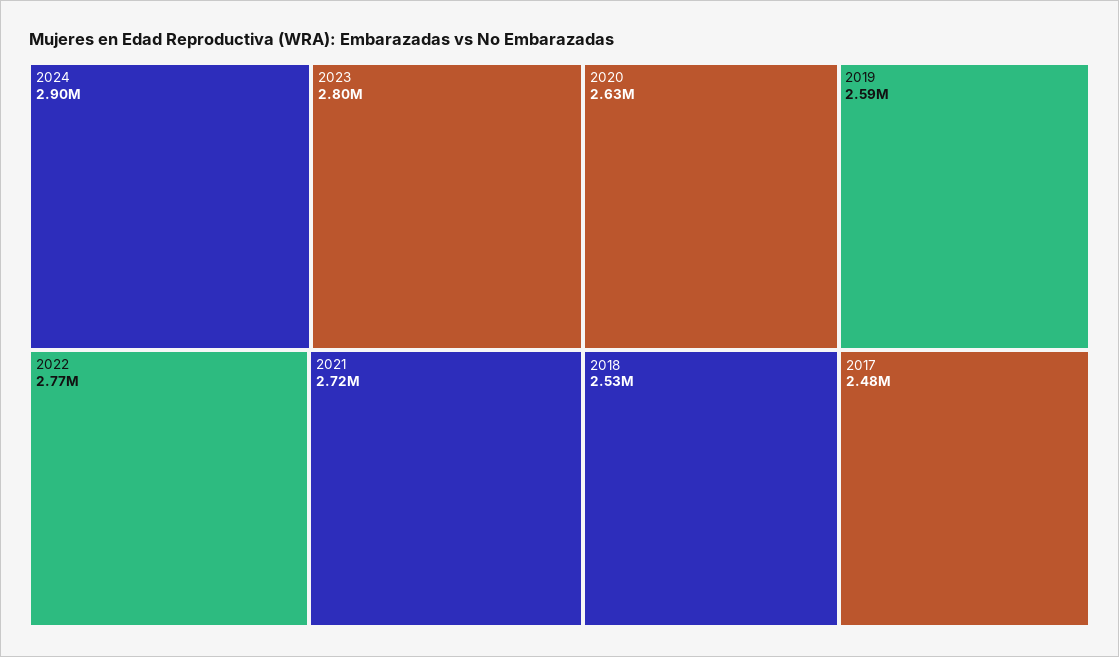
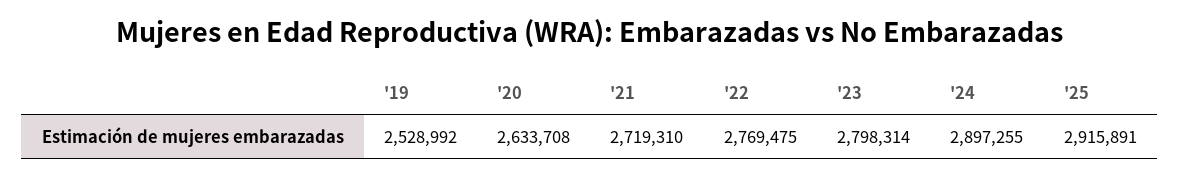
2019: 2590000 -> 2528992
2018: 2530000 -> none
2017: 2480000 -> none
'25: none -> 2915891

